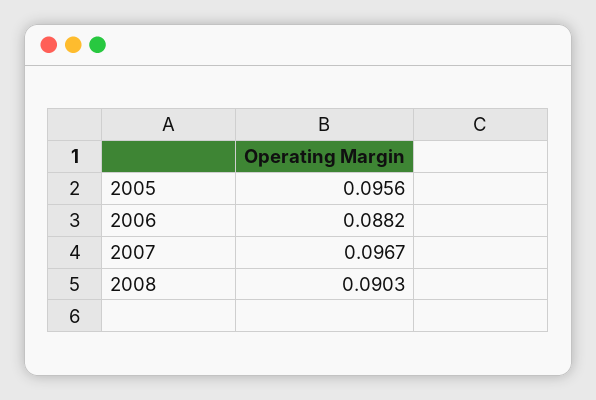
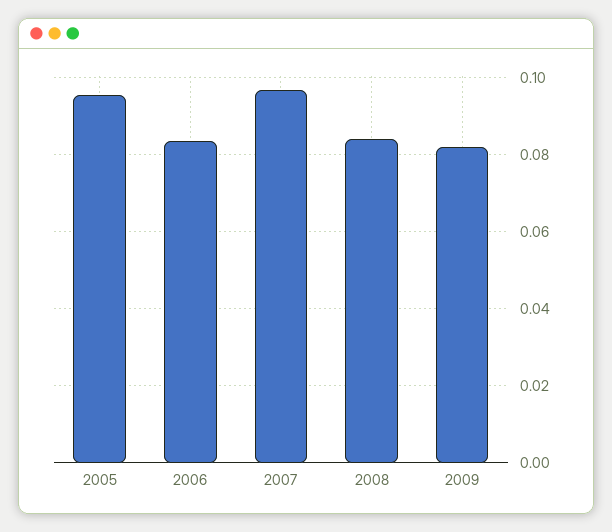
2006: 0.0882 -> 0.084
2008: 0.0903 -> 0.084
2009: none -> 0.082

